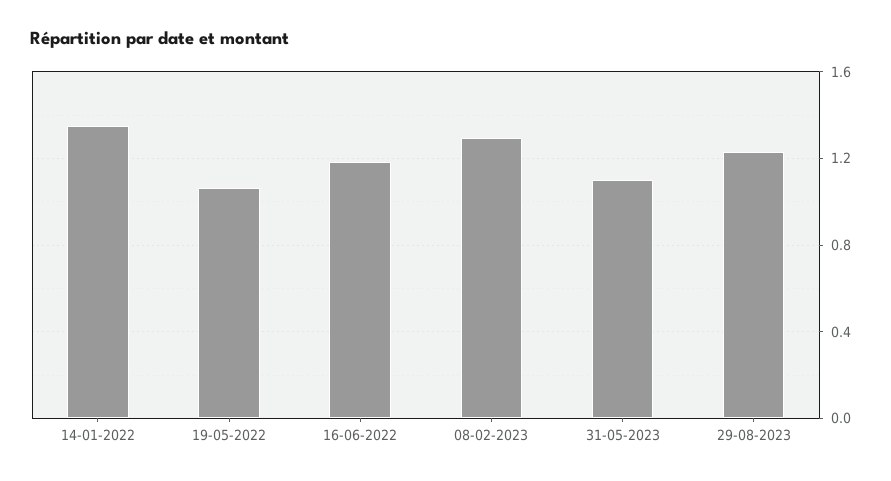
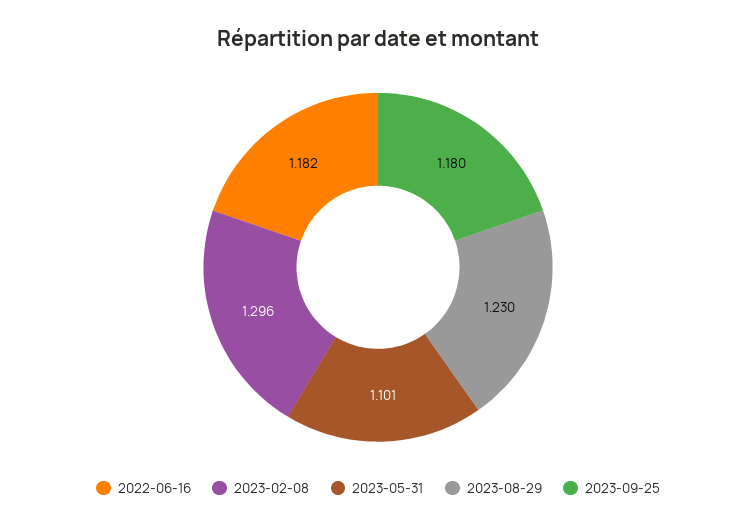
14-01-2022: 1.35 -> none
19-05-2022: 1.05 -> none
2023-09-25: none -> 1.18

